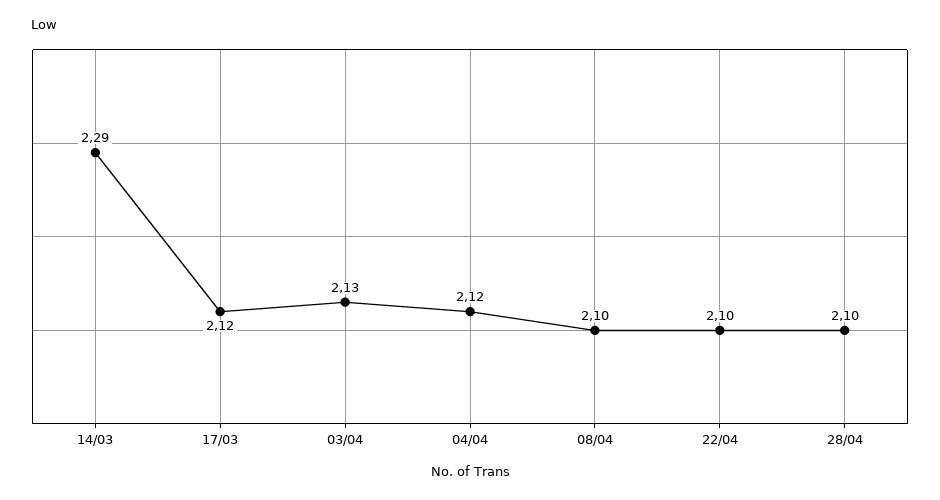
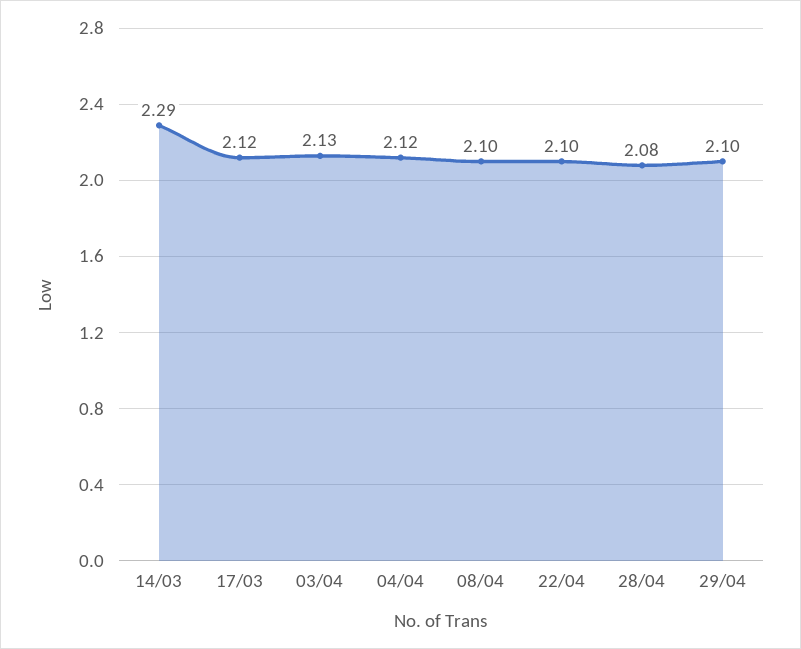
28/04: 2.1 -> 2.08
29/04: none -> 2.1

